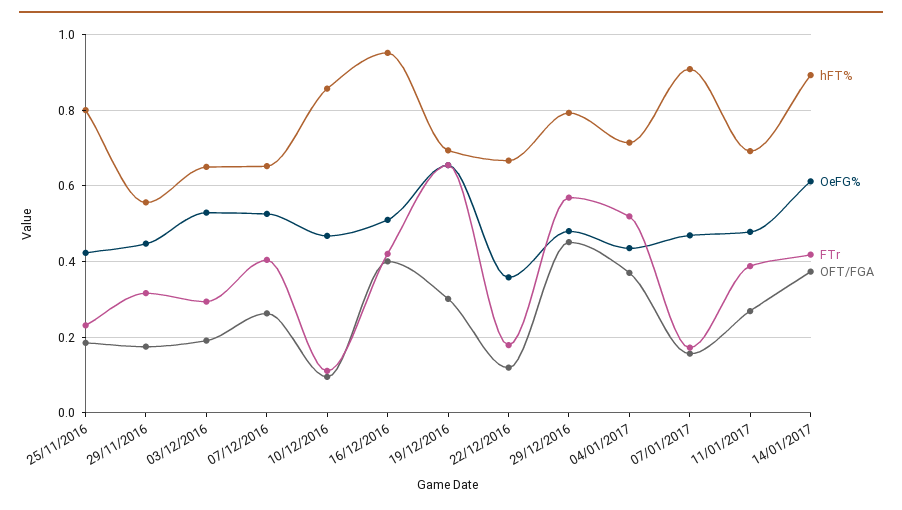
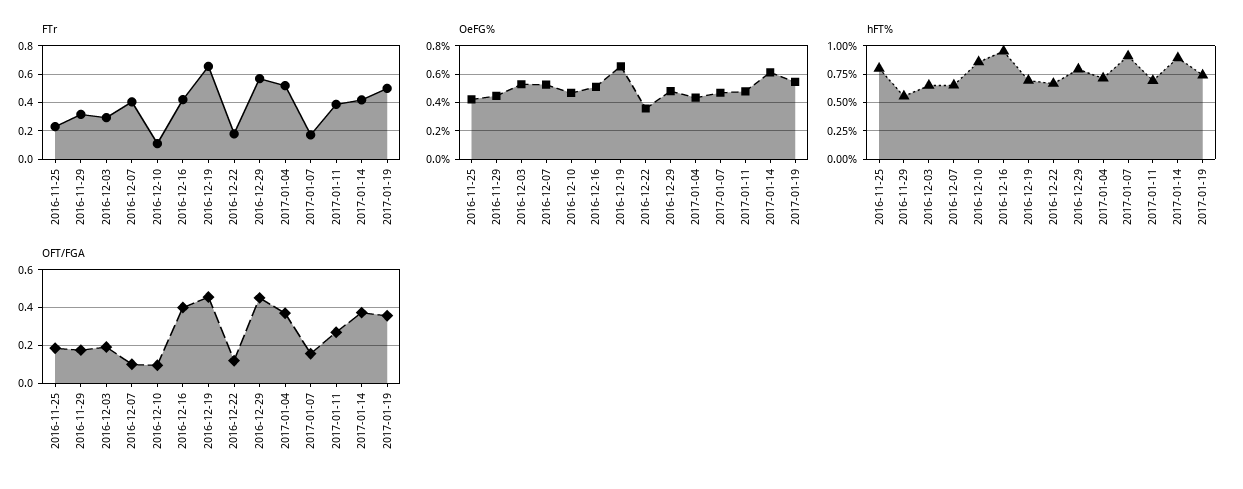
OFT/FGA, 07/12/2016: 0.26 -> 0.1
OFT/FGA, 19/12/2016: 0.3 -> 0.45
FTr, 2017-01-19: none -> 0.5
OeFG%, 2017-01-19: none -> 0.55
hFT%, 2017-01-19: none -> 0.75
OFT/FGA, 2017-01-19: none -> 0.35

